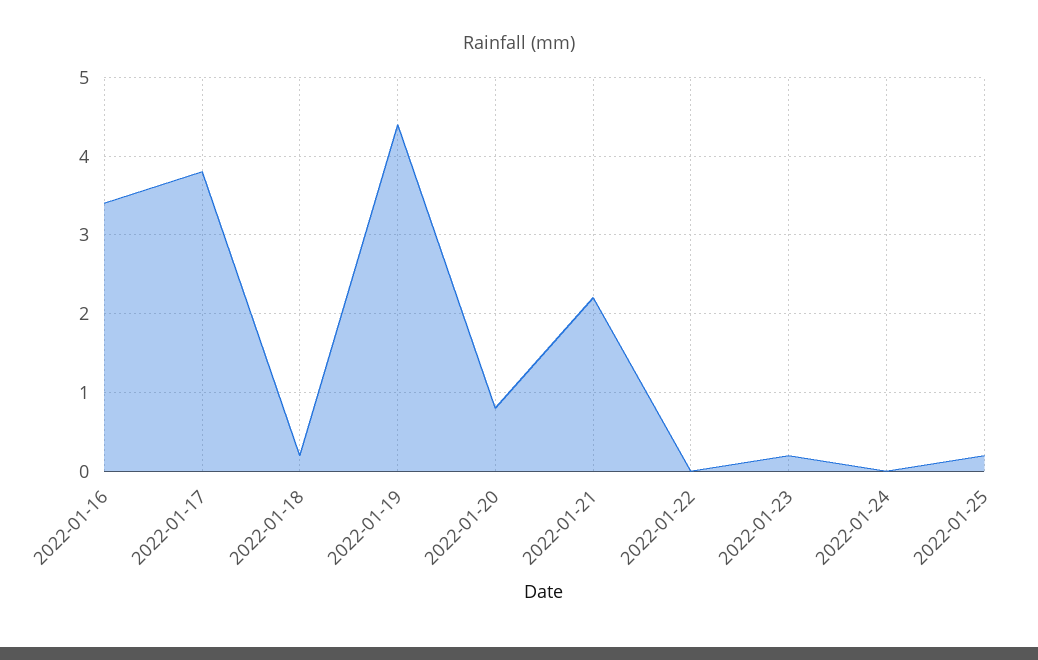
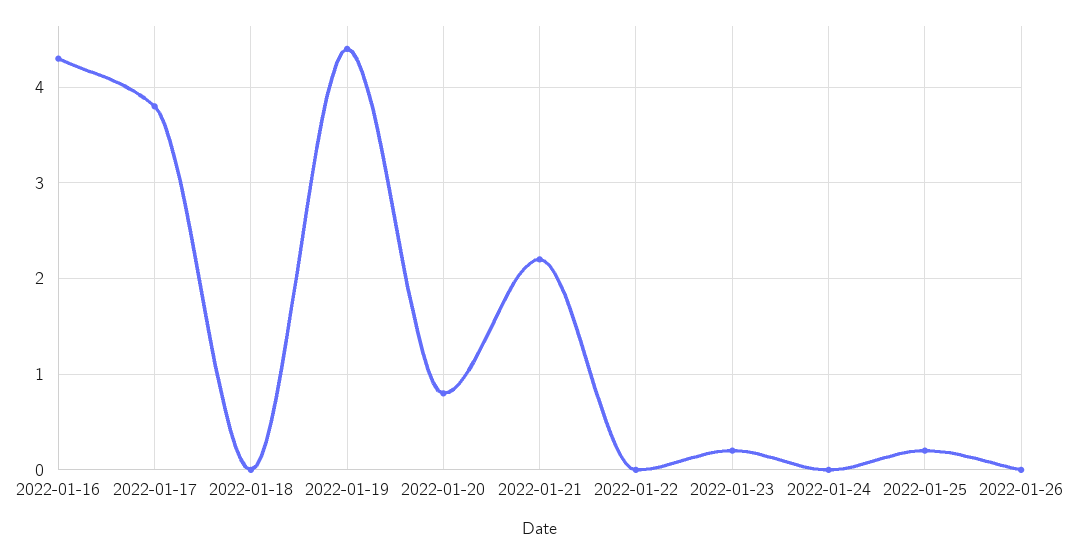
2022-01-16: 3.4 -> 4.3
2022-01-18: 0.2 -> 0
2022-01-26: none -> 0

